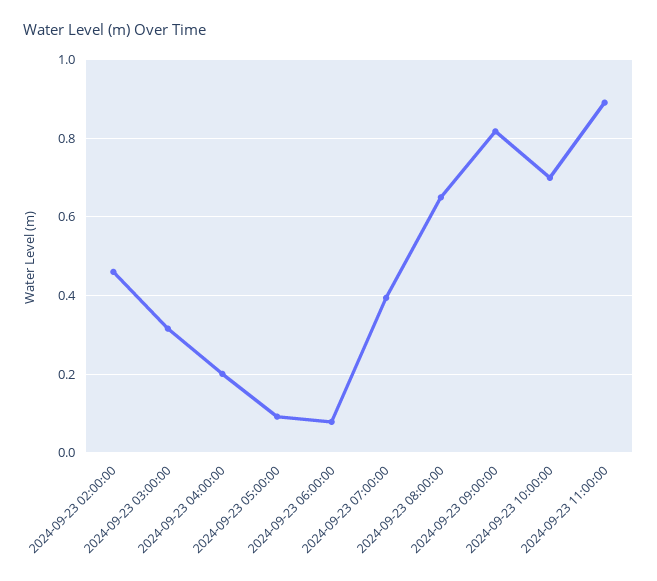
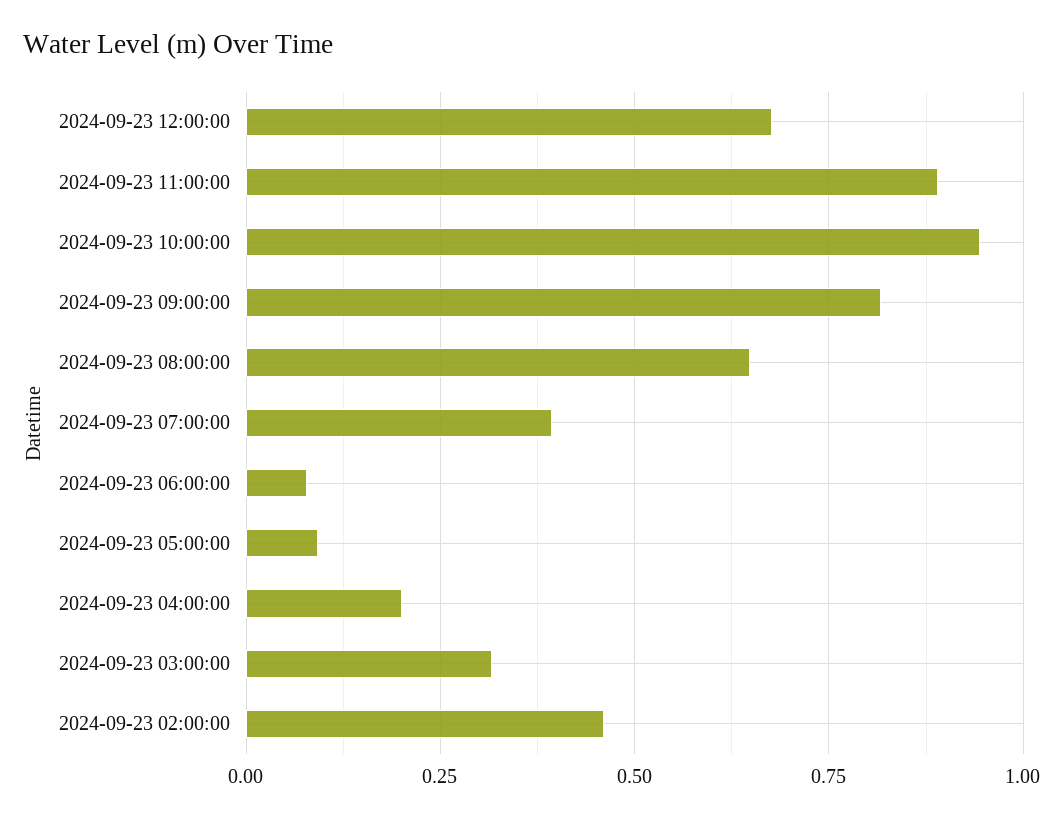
2024-09-23 10:00:00: 0.7 -> 0.95
2024-09-23 12:00:00: none -> 0.675

